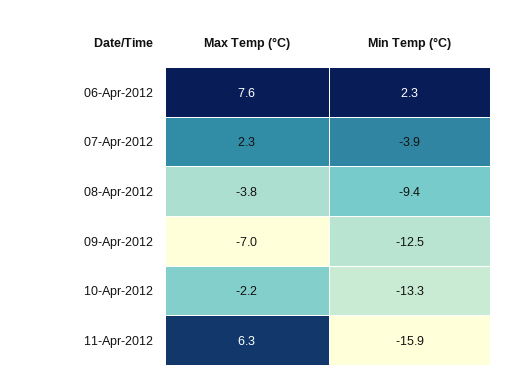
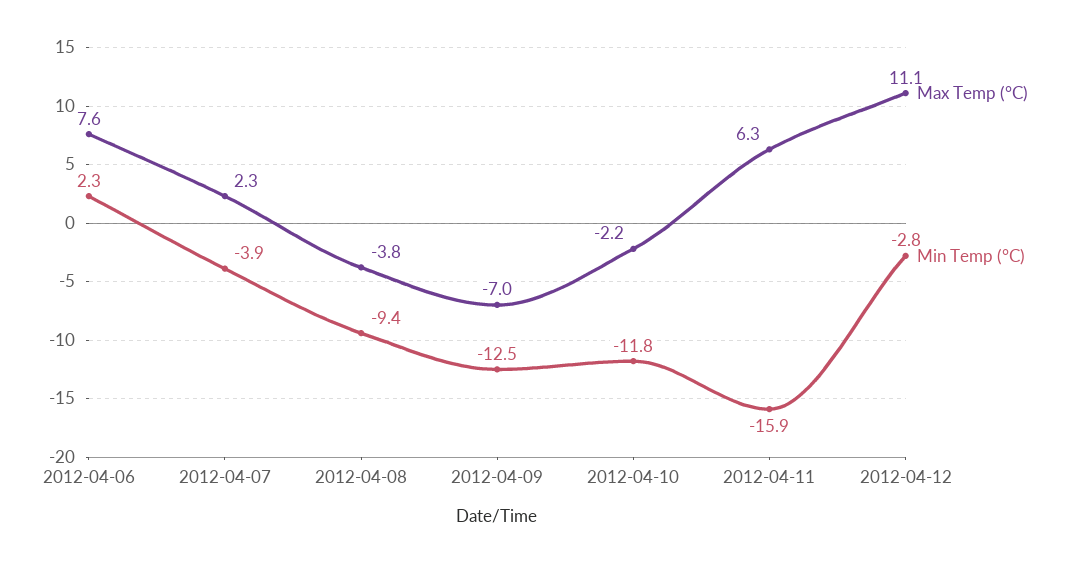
Min Temp (°C), 10-Apr-2012: -13.3 -> -11.8
Max Temp (°C), 2012-04-12: none -> 11.1
Min Temp (°C), 2012-04-12: none -> -2.8

